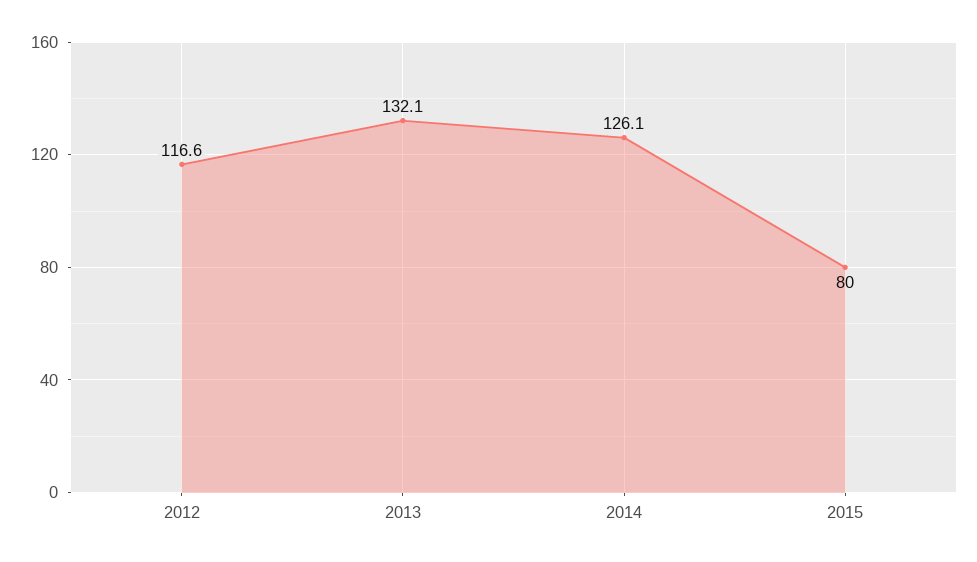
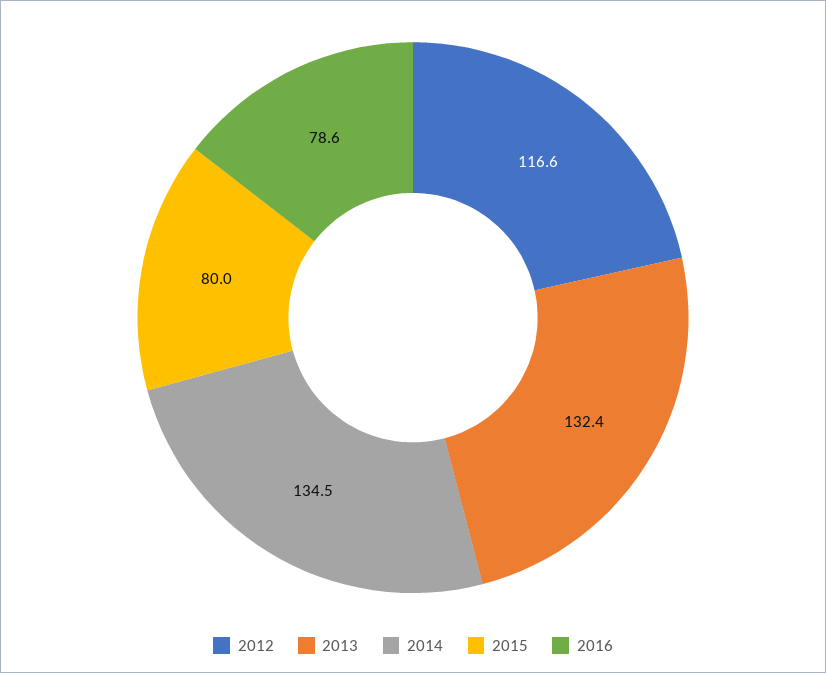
2013: 132.1 -> 132.4
2014: 126.1 -> 134.5
2016: none -> 78.6

